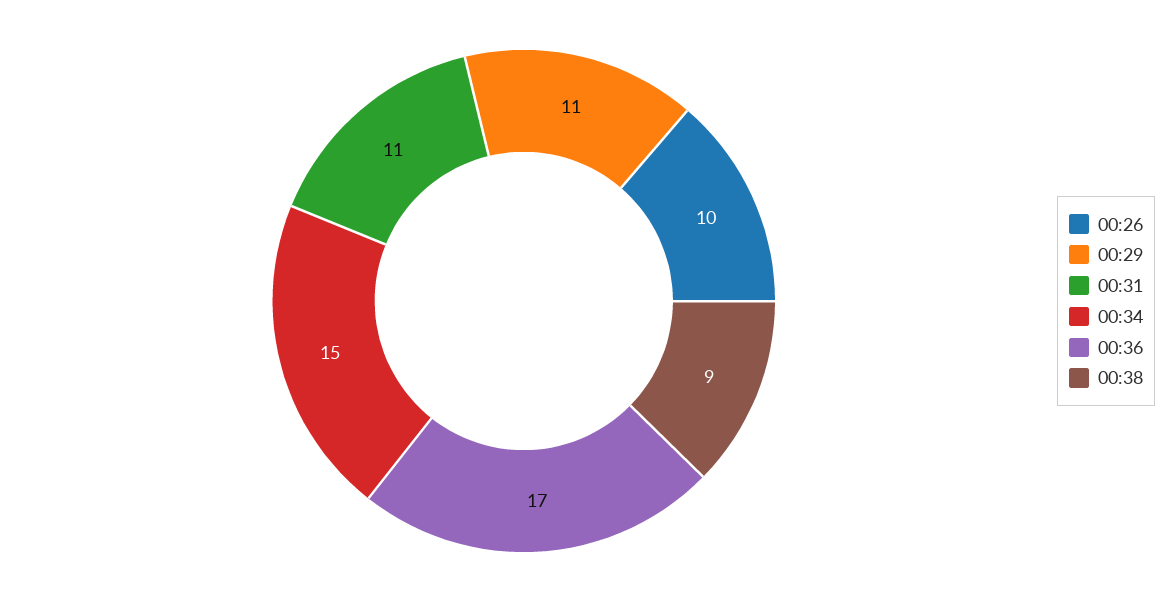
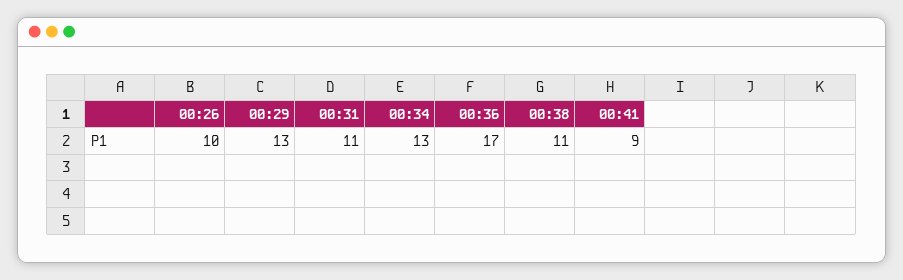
00:29: 11 -> 13
00:34: 15 -> 13
00:38: 9 -> 11
00:41: none -> 9

